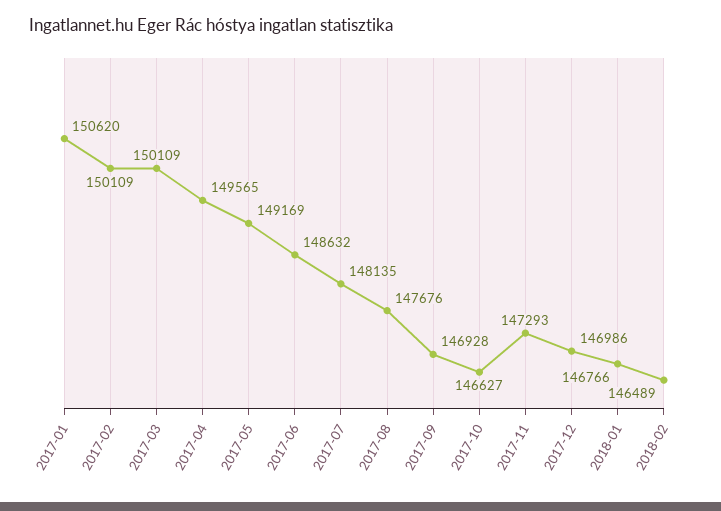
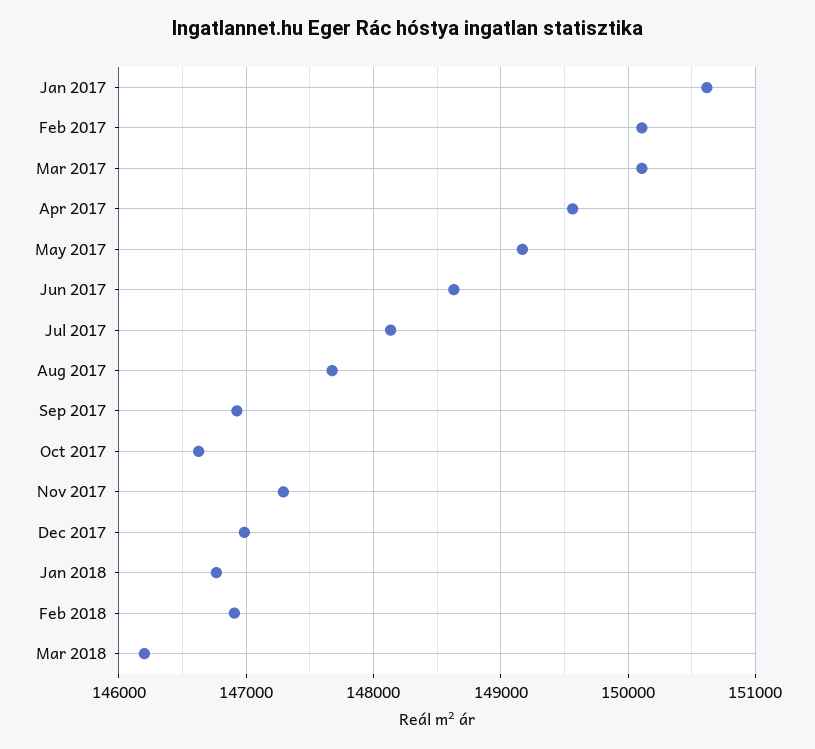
2018-02: 146489 -> 146900
Mar 2018: none -> 146200

